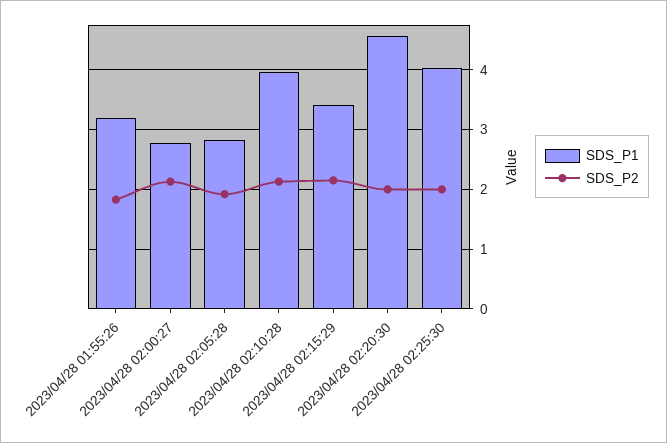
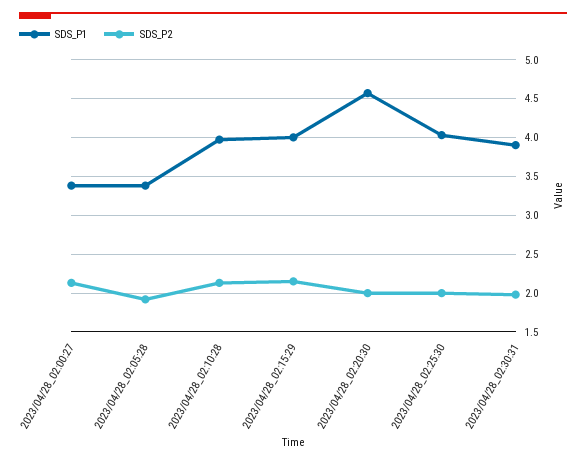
SDS_P1, 2023/04/28 01:55:26: 3.2 -> none
SDS_P2, 2023/04/28 01:55:26: 1.8 -> none
SDS_P1, 2023/04/28 02:00:27: 2.8 -> 3.4
SDS_P1, 2023/04/28 02:05:28: 2.8 -> 3.4
SDS_P1, 2023/04/28 02:15:29: 3.4 -> 4
SDS_P1, 2023/04/28_02:30:31: none -> 3.9
SDS_P2, 2023/04/28_02:30:31: none -> 2

